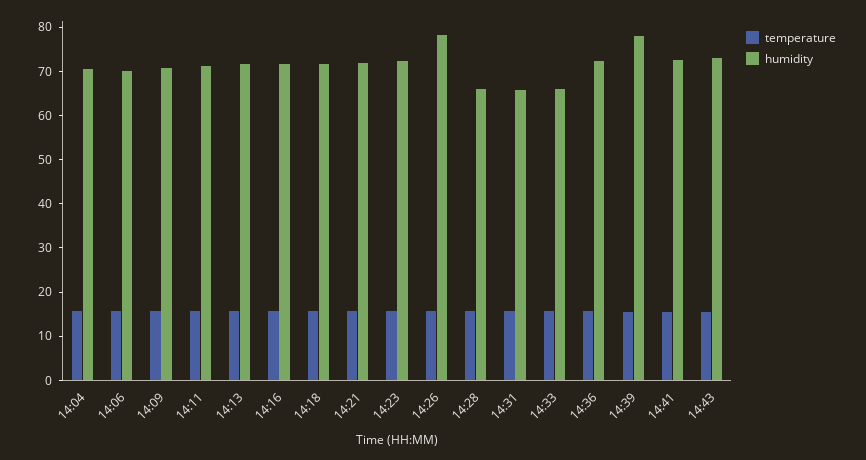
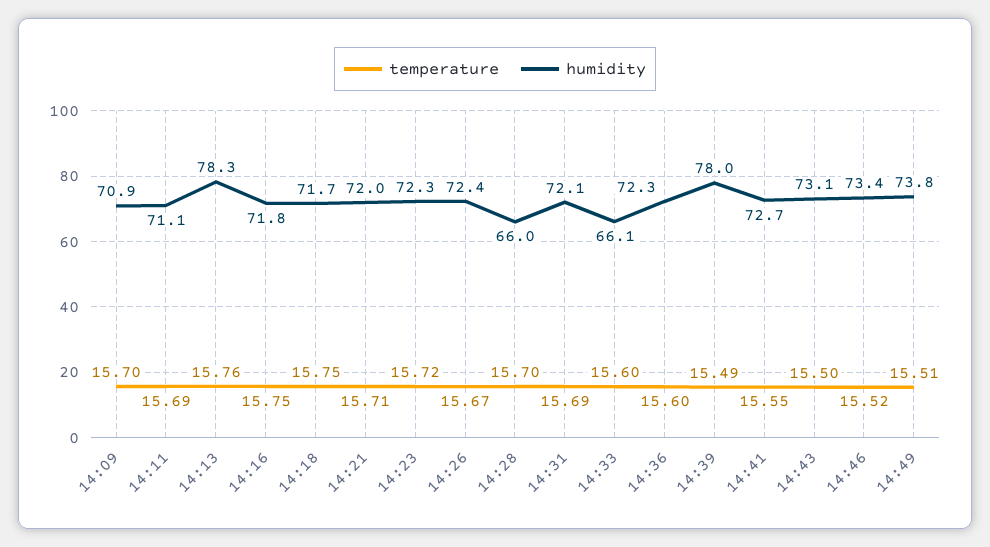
temperature, 14:04: 16 -> none
humidity, 14:04: 70 -> none
temperature, 14:06: 16 -> none
humidity, 14:06: 70 -> none
humidity, 14:13: 72 -> 78.3
humidity, 14:26: 78 -> 72.4
humidity, 14:31: 66 -> 72.1
temperature, 14:46: none -> 15.52
humidity, 14:46: none -> 73.4
temperature, 14:49: none -> 15.51
humidity, 14:49: none -> 73.8

